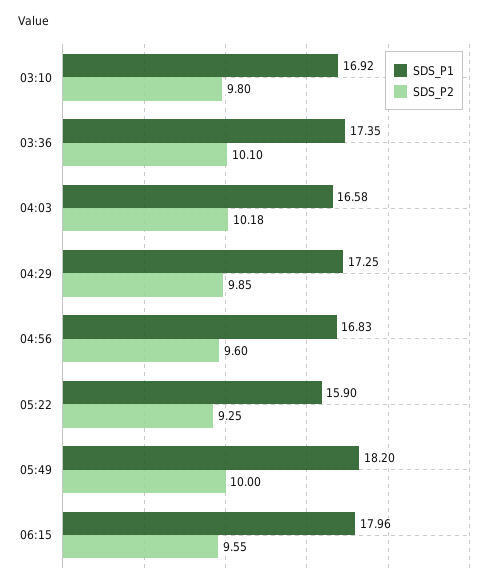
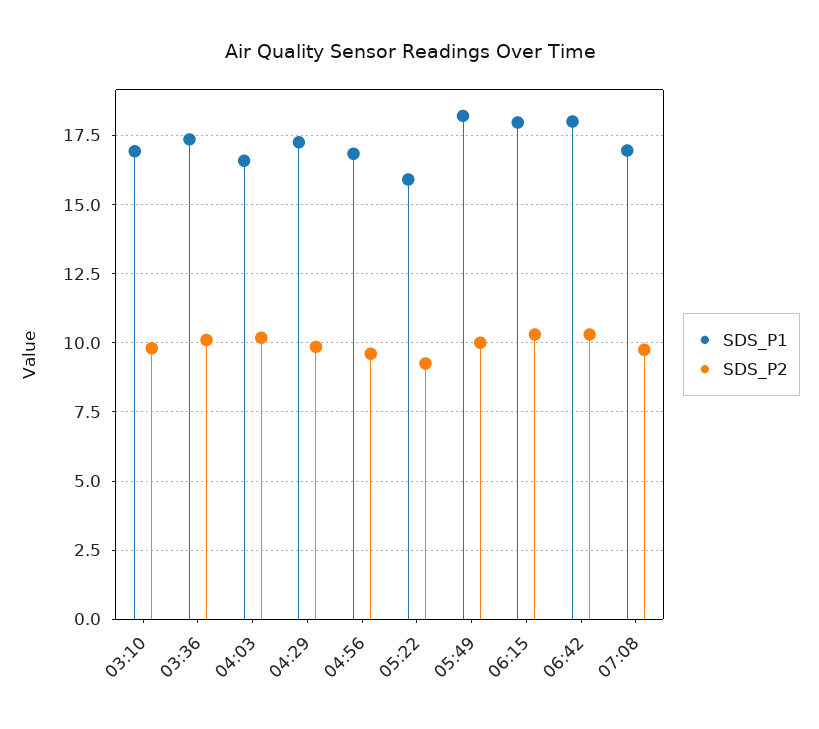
SDS_P2, 06:15: 9.55 -> 10.25
SDS_P1, 06:42: none -> 18
SDS_P2, 06:42: none -> 10.25
SDS_P1, 07:08: none -> 17
SDS_P2, 07:08: none -> 9.75

